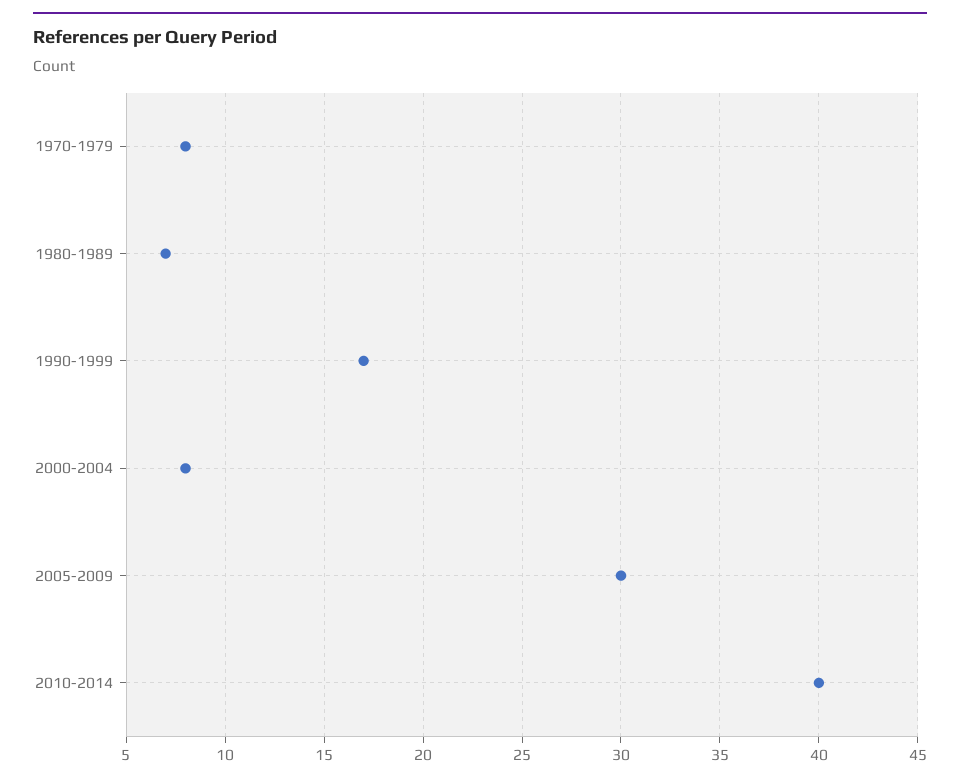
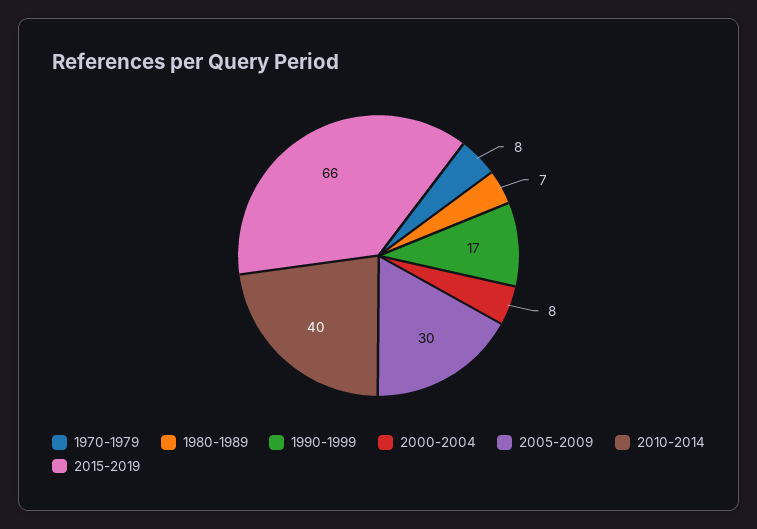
2015-2019: none -> 66

